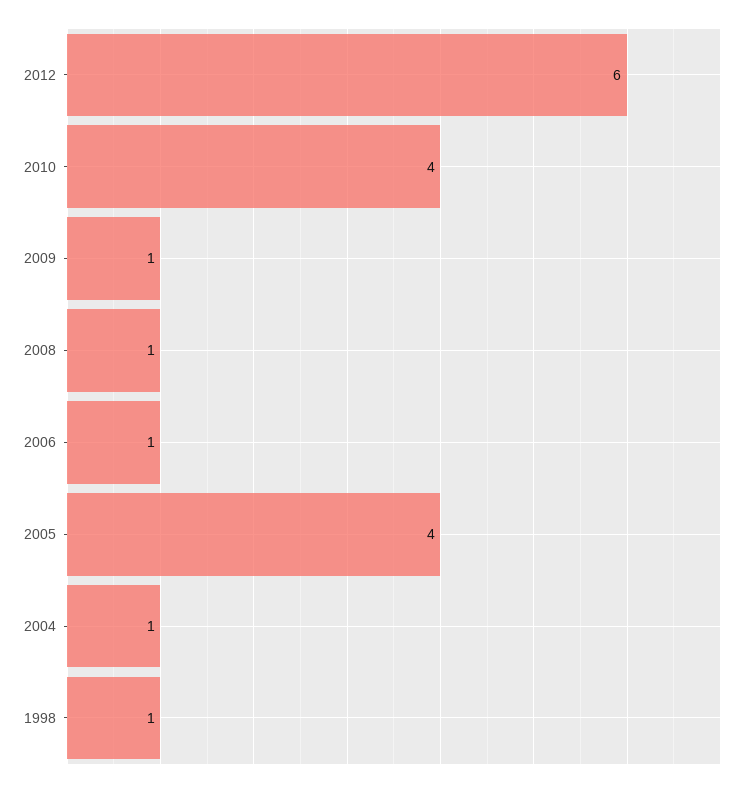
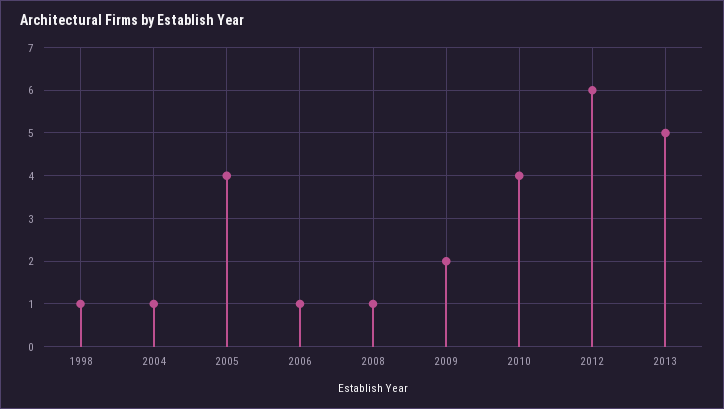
2009: 1 -> 2
2013: none -> 5

